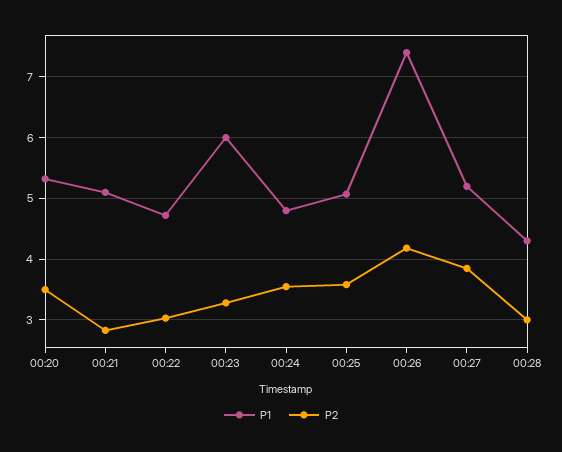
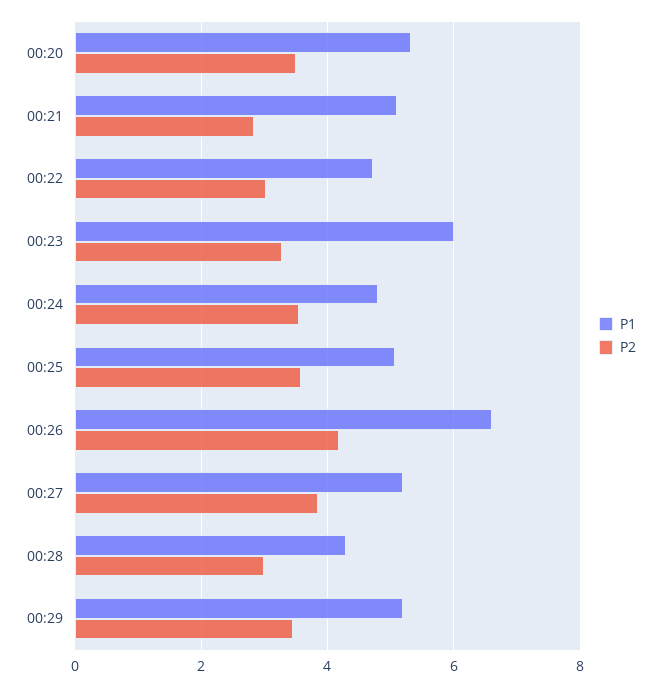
P1, 00:26: 7.4 -> 6.6
P1, 00:29: none -> 5.2
P2, 00:29: none -> 3.4

